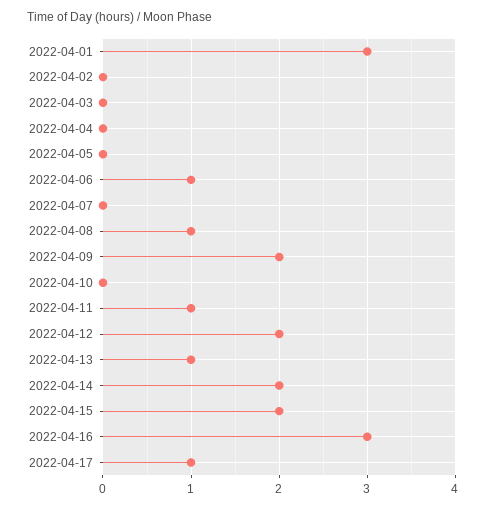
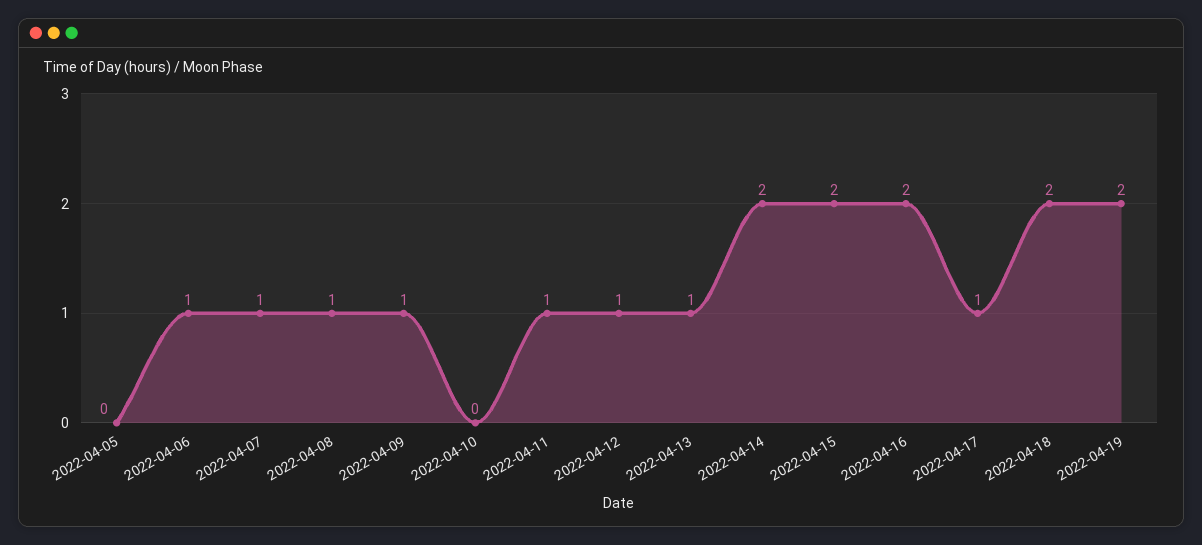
2022-04-01: 3 -> none
2022-04-02: 0 -> none
2022-04-03: 0 -> none
2022-04-04: 0 -> none
2022-04-07: 0 -> 1
2022-04-09: 2 -> 1
2022-04-12: 2 -> 1
2022-04-16: 3 -> 2
2022-04-18: none -> 2
2022-04-19: none -> 2

